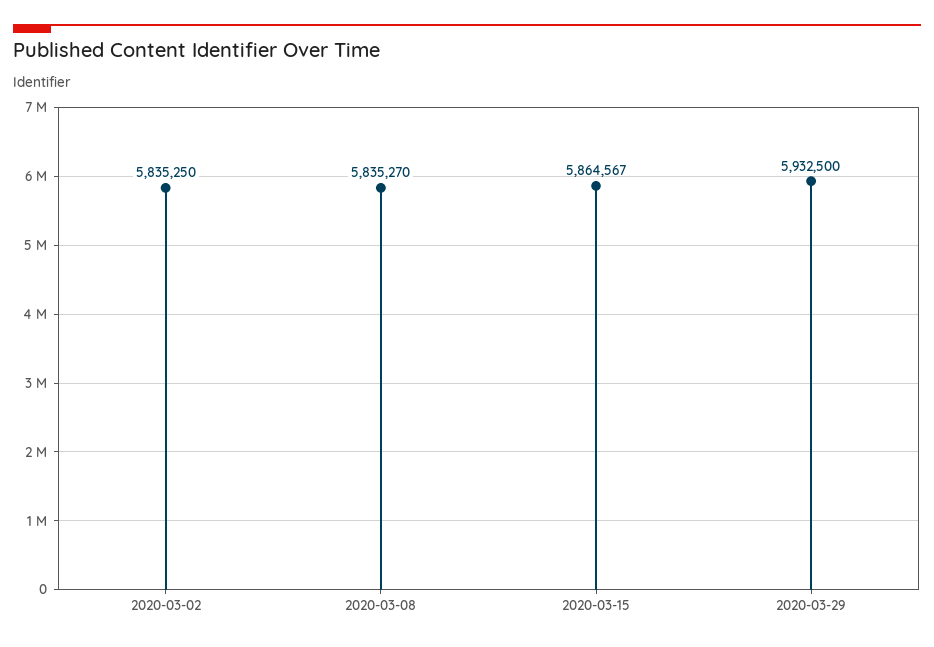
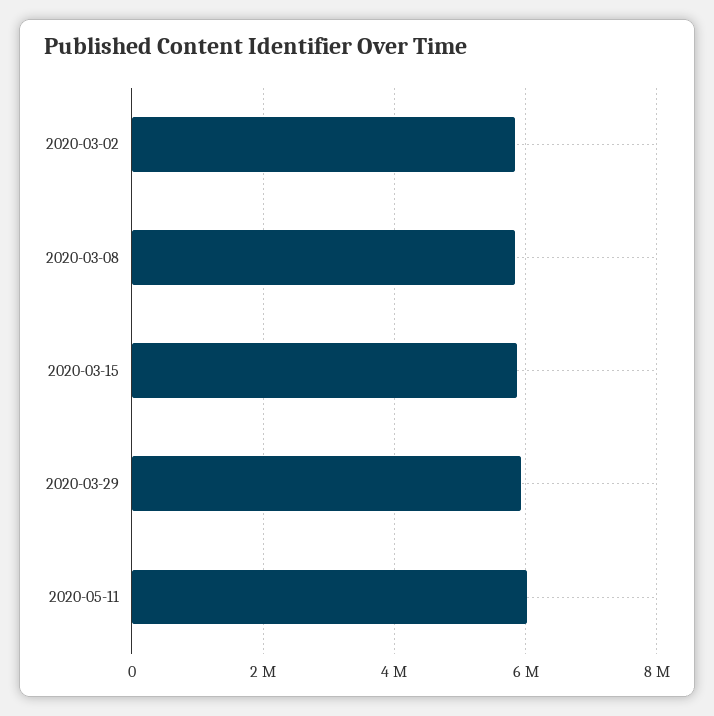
2020-05-11: none -> 6000000

